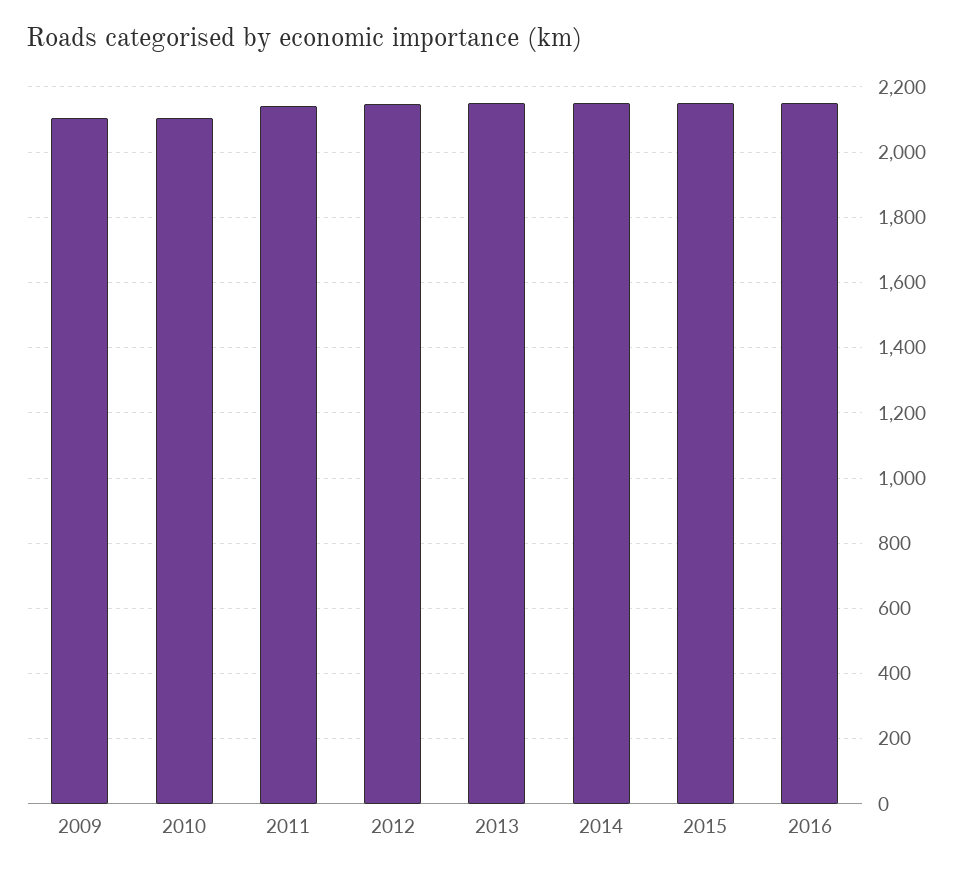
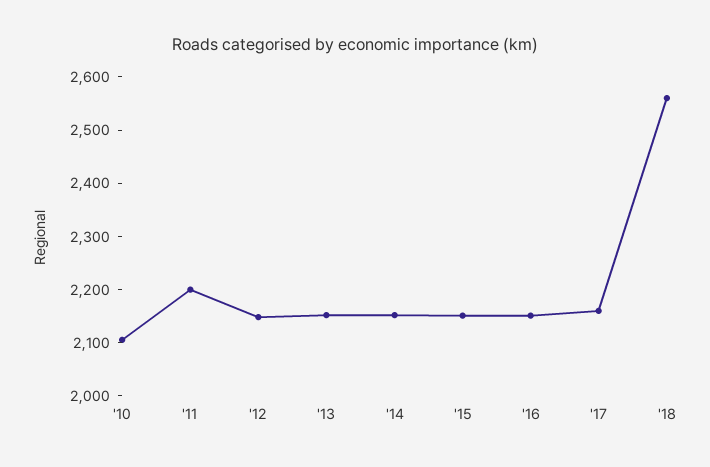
2009: 2100 -> none
2011: 2140 -> 2200
'17: none -> 2160
'18: none -> 2560

